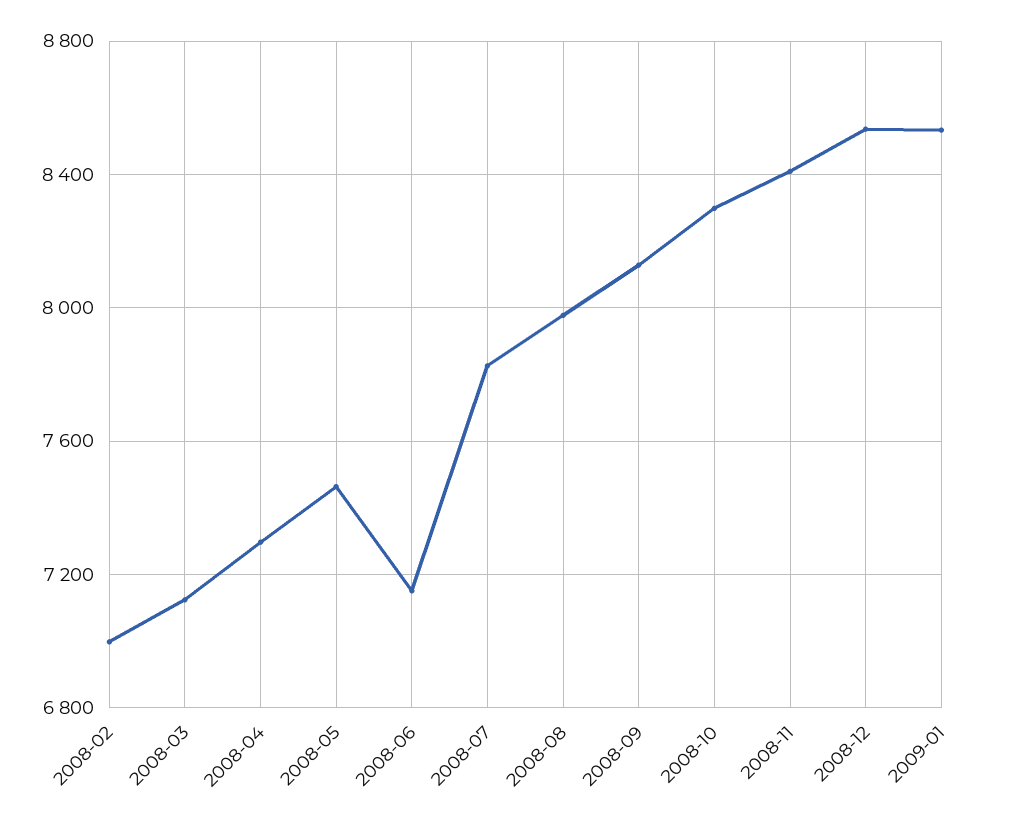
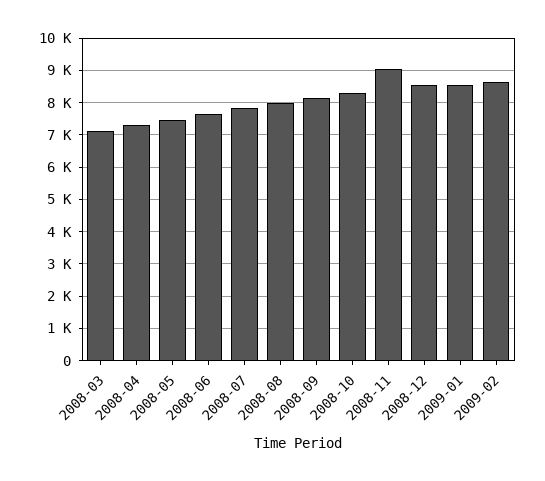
2008-02: 7000 -> none
2008-06: 7150 -> 7600
2008-11: 8400 -> 9000
2009-02: none -> 8600

